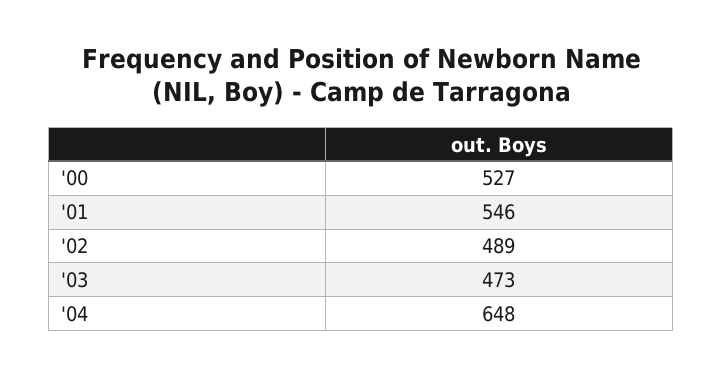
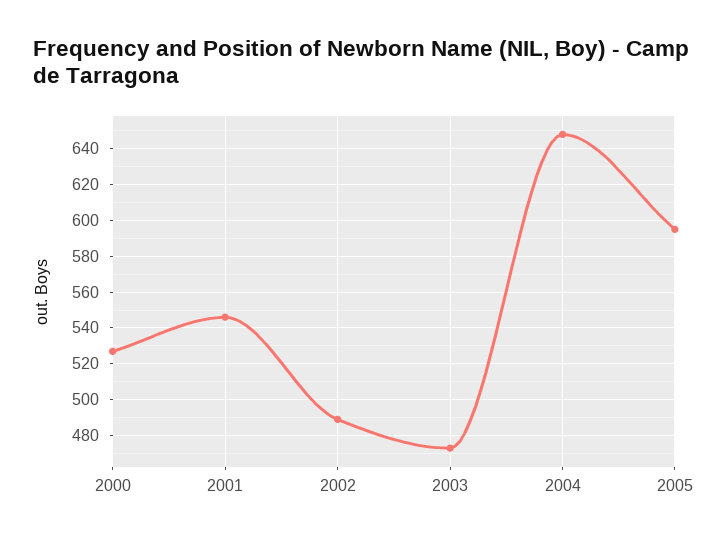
2005: none -> 595

